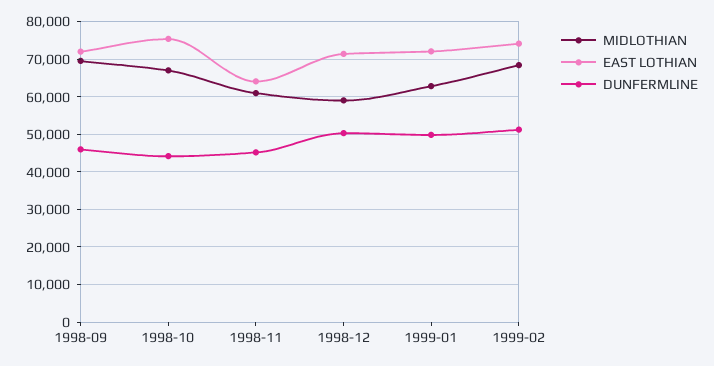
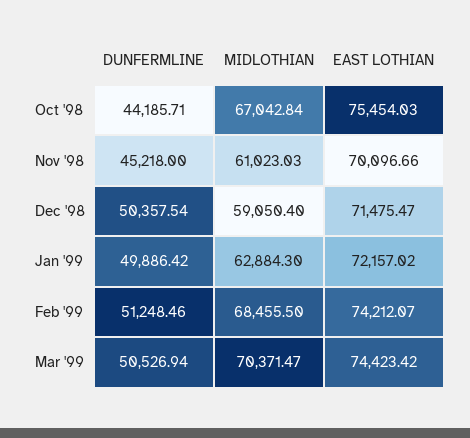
MIDLOTHIAN, 1998-09: 70000 -> none
EAST LOTHIAN, 1998-09: 72000 -> none
DUNFERMLINE, 1998-09: 46000 -> none
EAST LOTHIAN, 1998-11: 64000 -> 70096.66
DUNFERMLINE, Mar '99: none -> 50526.94
MIDLOTHIAN, Mar '99: none -> 70371.47
EAST LOTHIAN, Mar '99: none -> 74423.42

